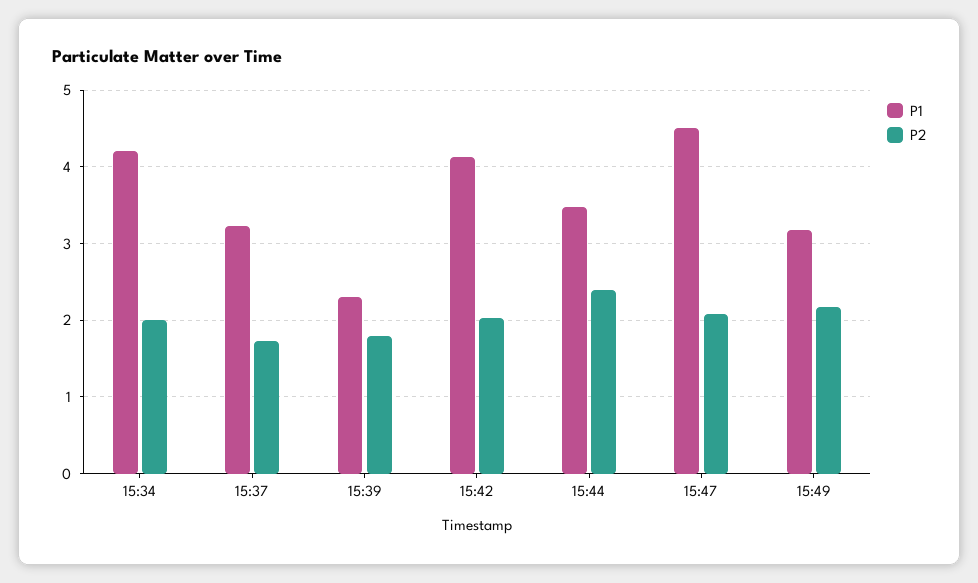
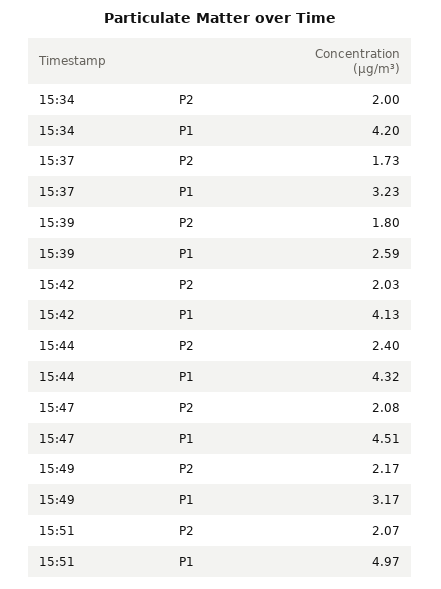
P1, 15:39: 2.3 -> 2.59
P1, 15:44: 3.5 -> 4.32
P2, 15:51: none -> 2.07
P1, 15:51: none -> 4.97

